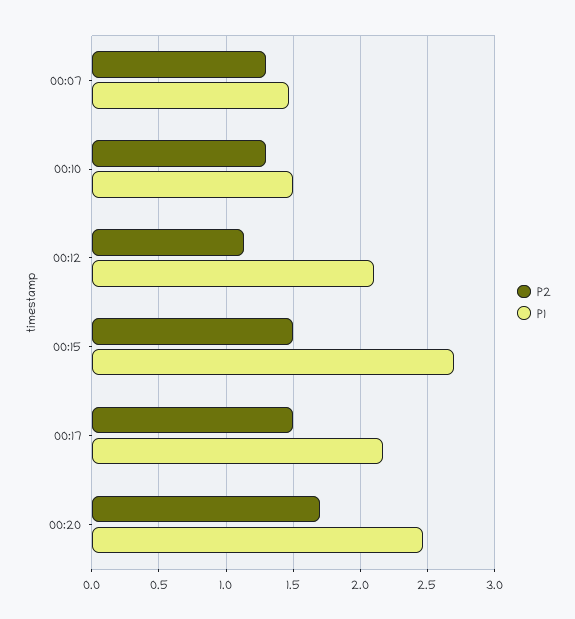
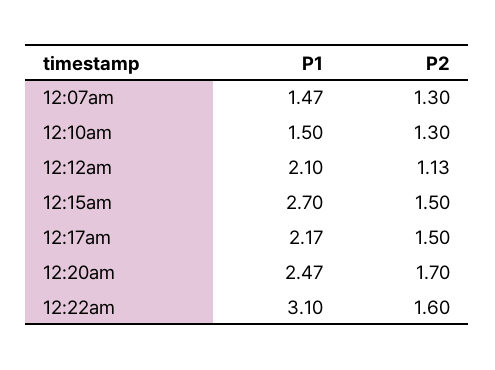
P1, 12:22am: none -> 3.1
P2, 12:22am: none -> 1.6

